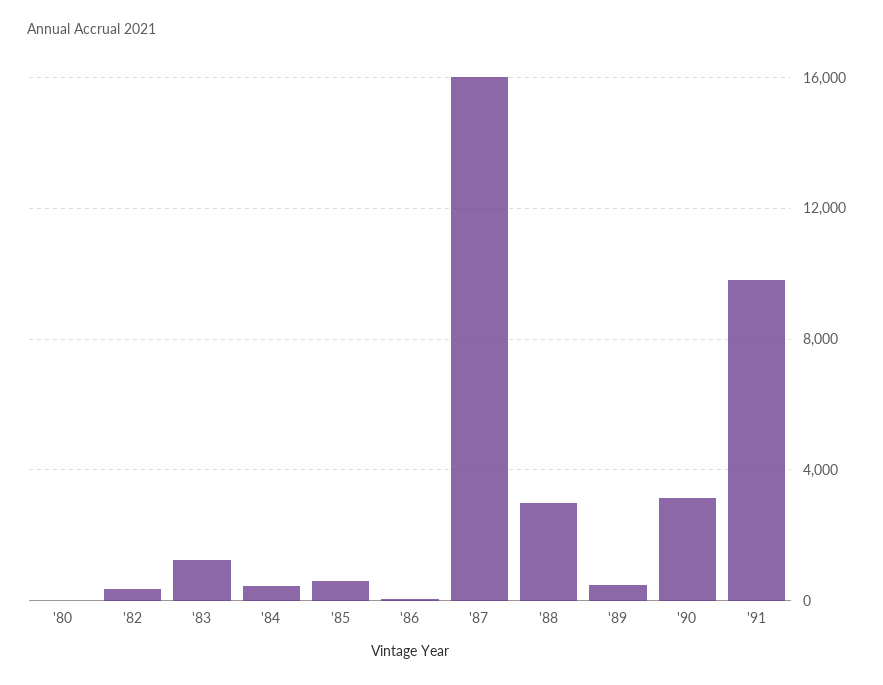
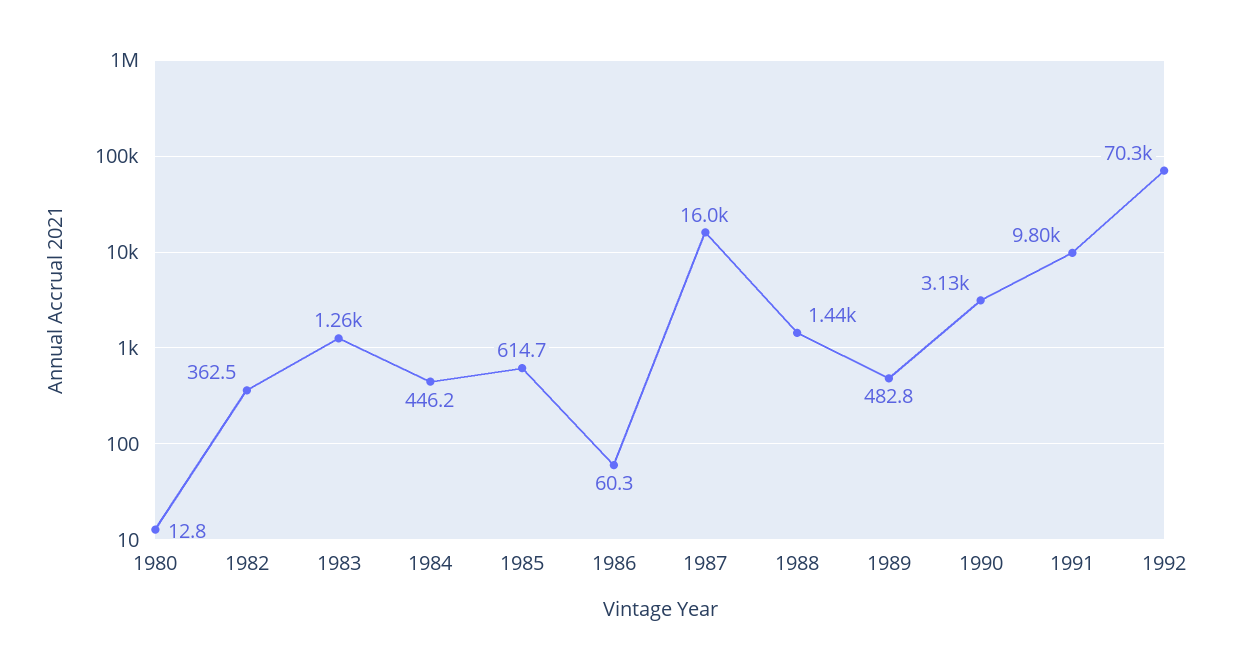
'88: 3000 -> 1440
1992: none -> 70300

